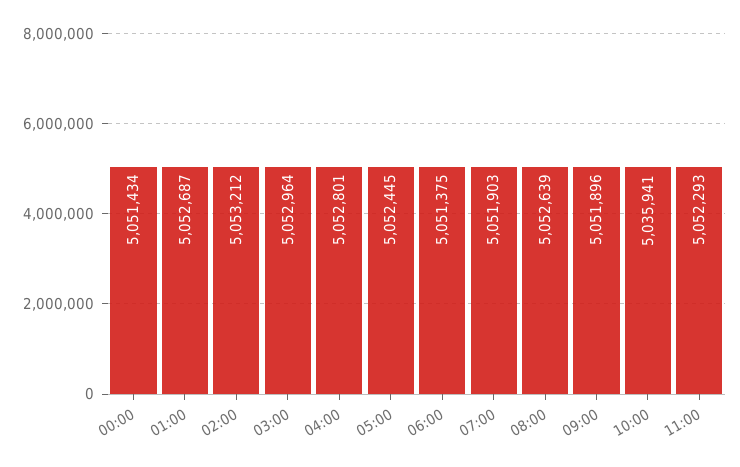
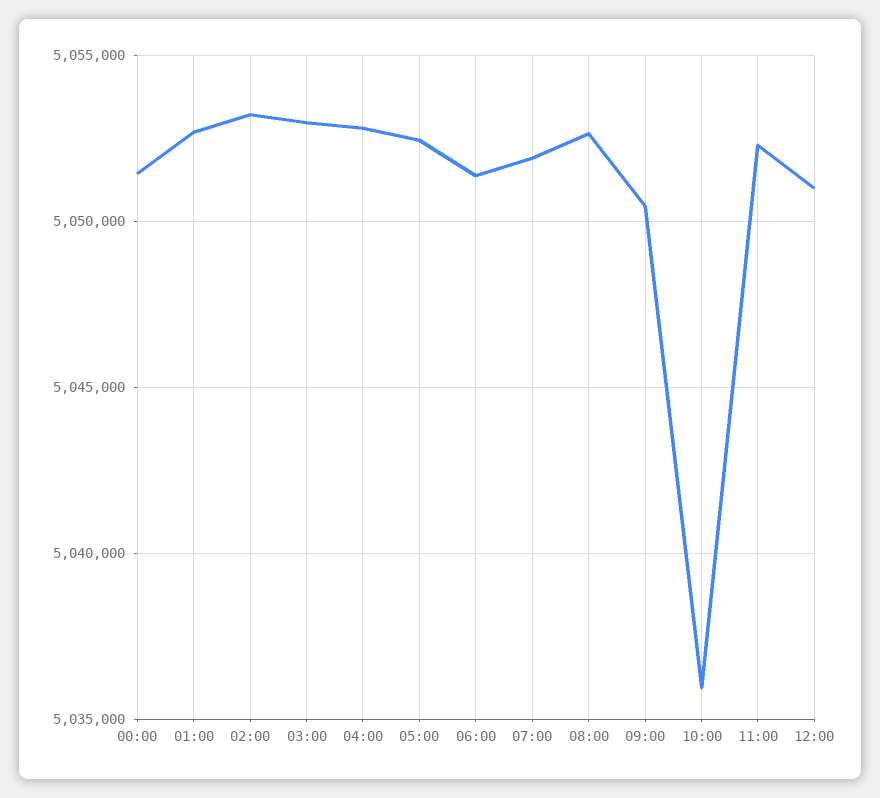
09:00: 5051896 -> 5050500
12:00: none -> 5051000

